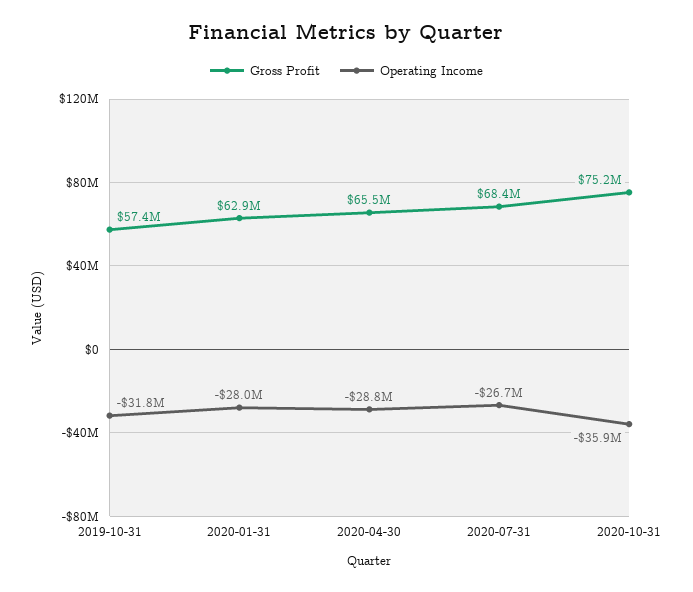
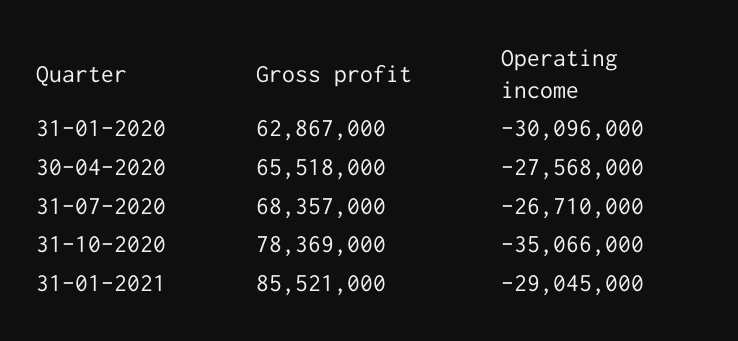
Gross Profit, 2019-10-31: 57400000 -> none
Operating Income, 2019-10-31: -31800000 -> none
Operating Income, 2020-01-31: -28000000 -> -30096000
Operating Income, 2020-04-30: -28800000 -> -27568000
Gross Profit, 2020-10-31: 75200000 -> 78369000
Operating Income, 2020-10-31: -35900000 -> -35066000
Gross Profit, 31-01-2021: none -> 85521000
Operating Income, 31-01-2021: none -> -29045000

